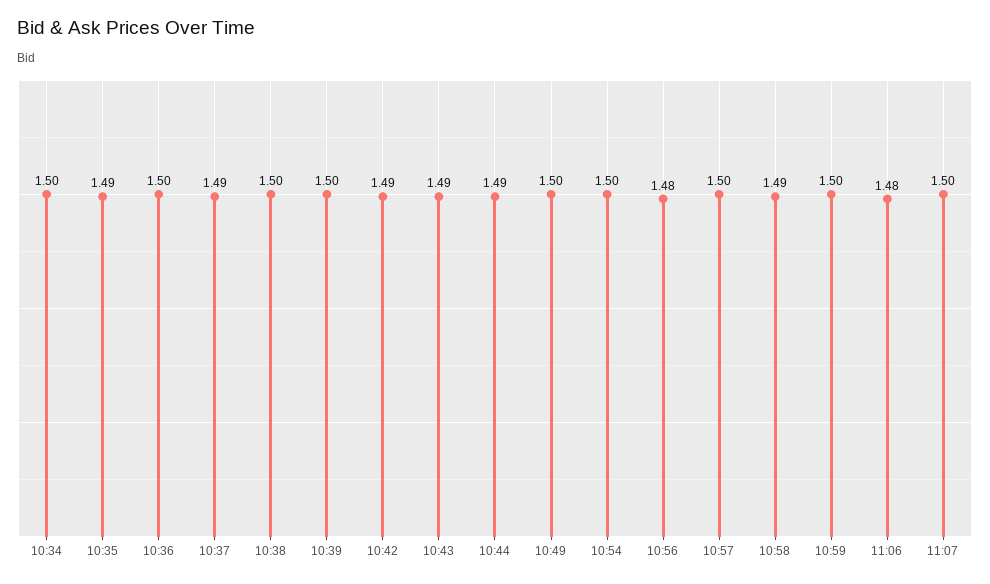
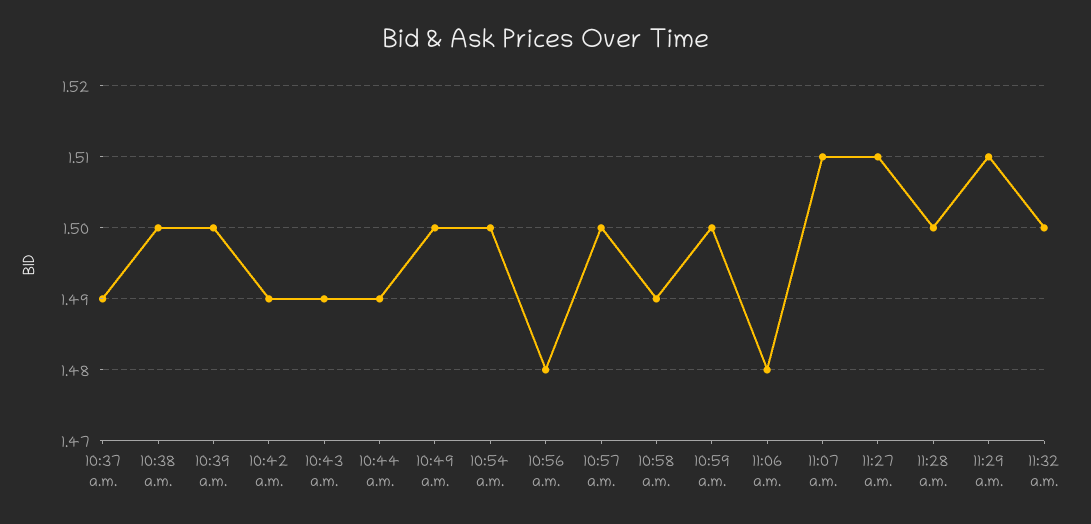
10:34: 1.5 -> none
10:35: 1.49 -> none
10:36: 1.5 -> none
11:07: 1.5 -> 1.51
11:27 a.m.: none -> 1.51
11:28 a.m.: none -> 1.5
11:29 a.m.: none -> 1.51
11:32 a.m.: none -> 1.5

